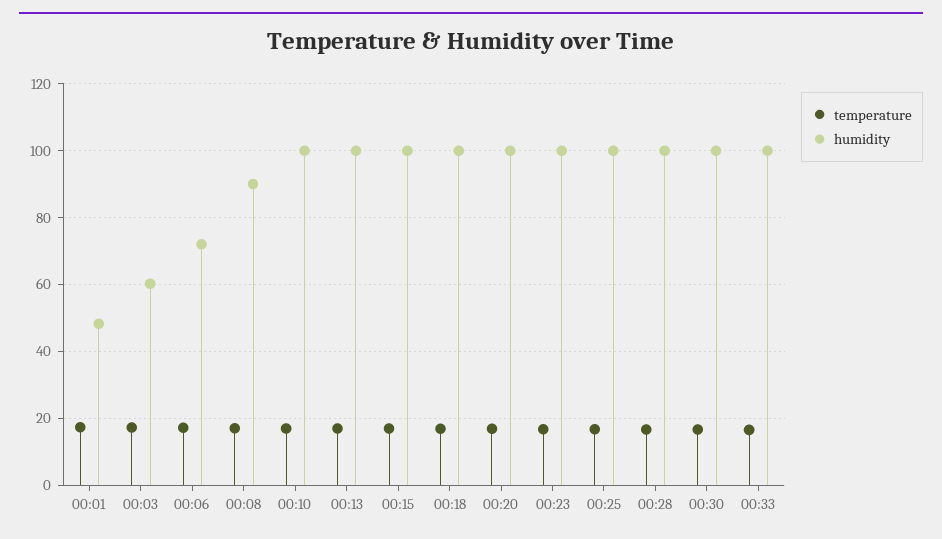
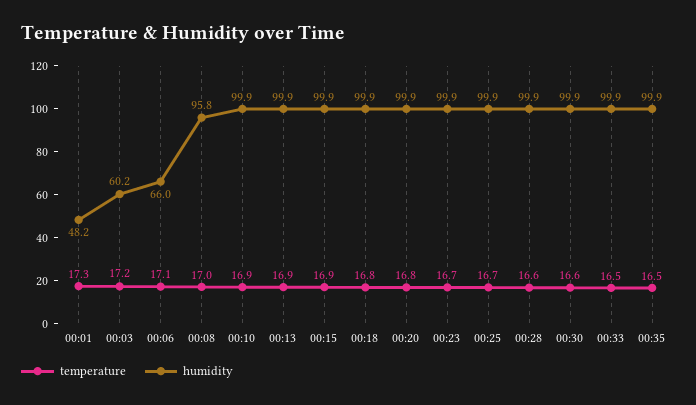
humidity, 00:06: 72 -> 66
humidity, 00:08: 90 -> 95.8
temperature, 00:35: none -> 16.5
humidity, 00:35: none -> 99.9

